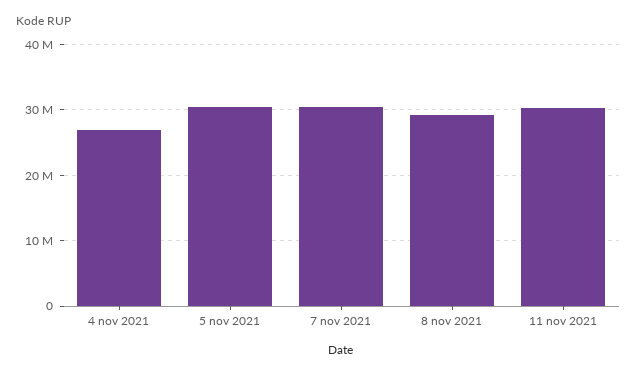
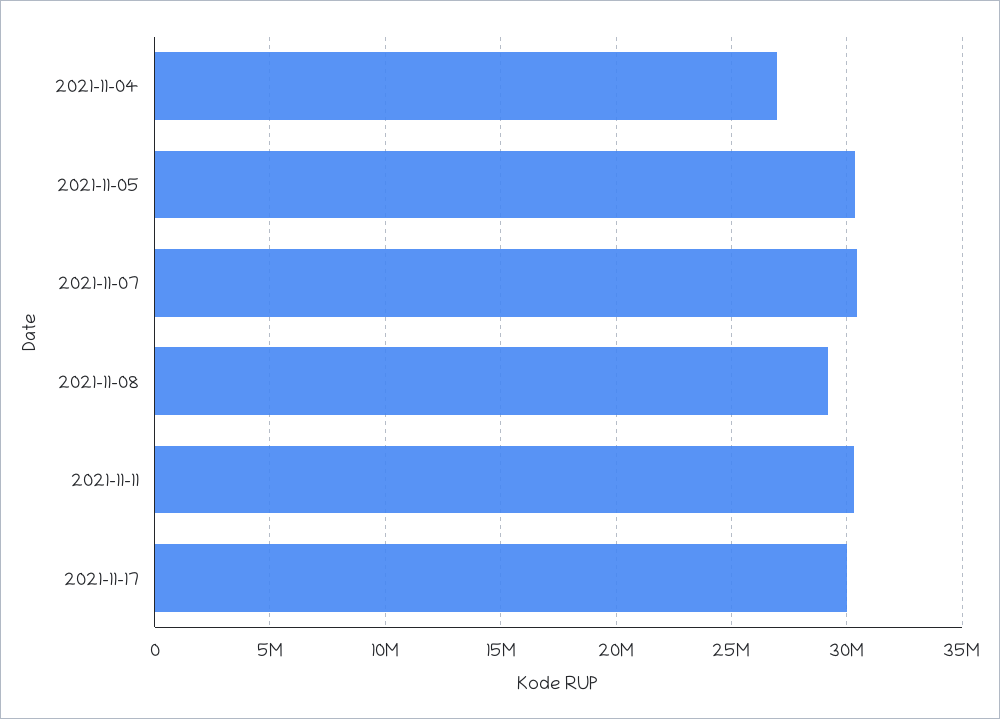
2021-11-17: none -> 30000000

